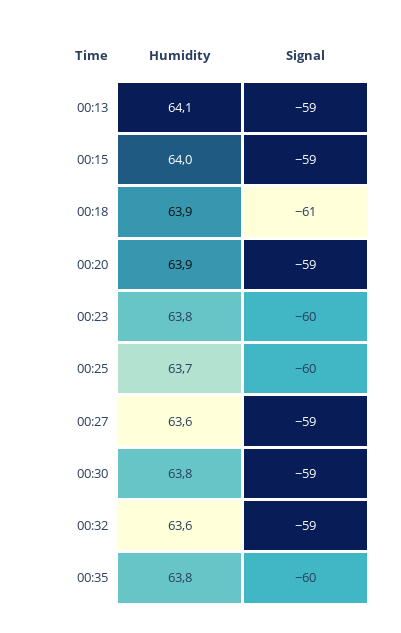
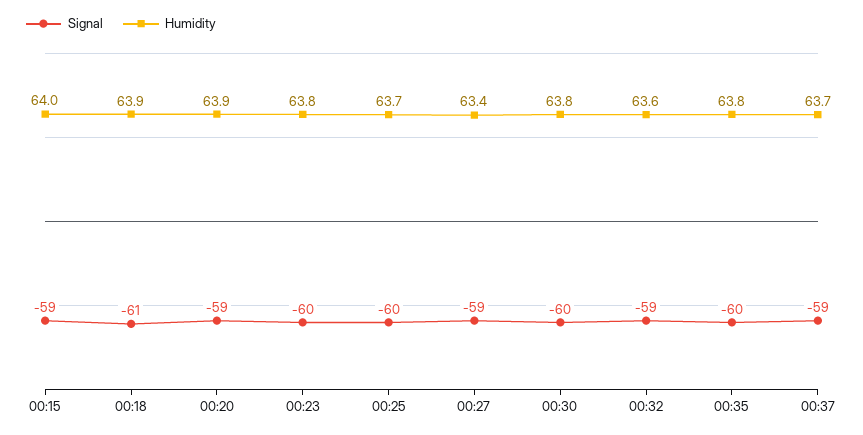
Humidity, 00:13: 64.1 -> none
Signal, 00:13: -59 -> none
Humidity, 00:27: 63.6 -> 63.4
Signal, 00:30: -59 -> -60
Signal, 00:37: none -> -59
Humidity, 00:37: none -> 63.7

